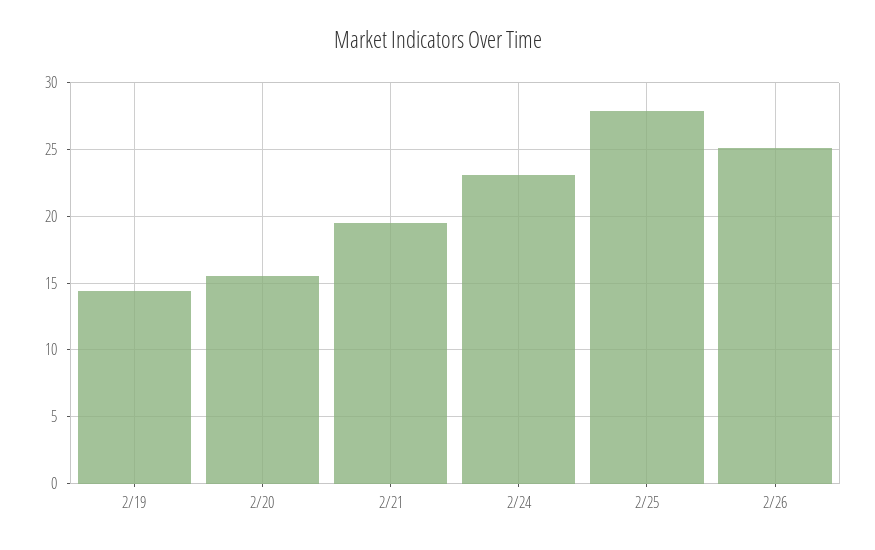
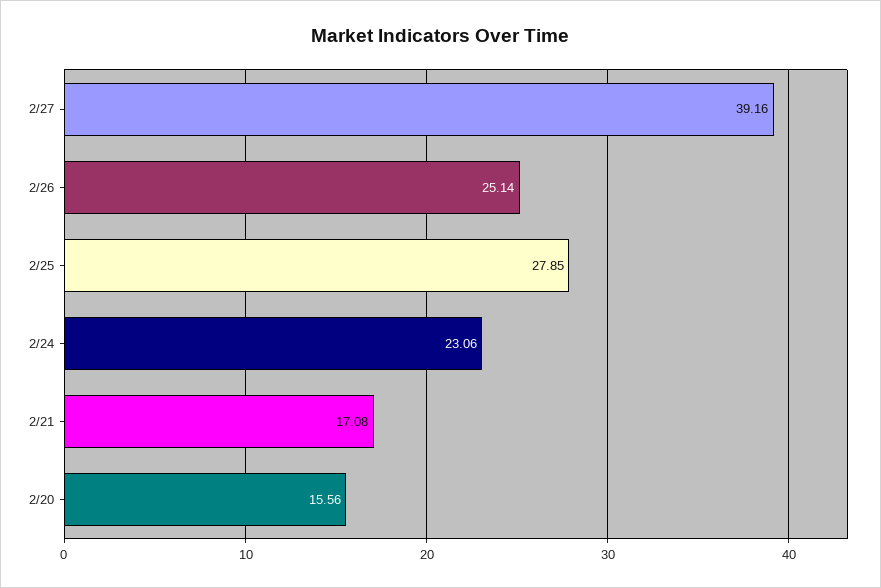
2/19: 14.5 -> none
2/21: 19.5 -> 17.08
2/27: none -> 39.16

